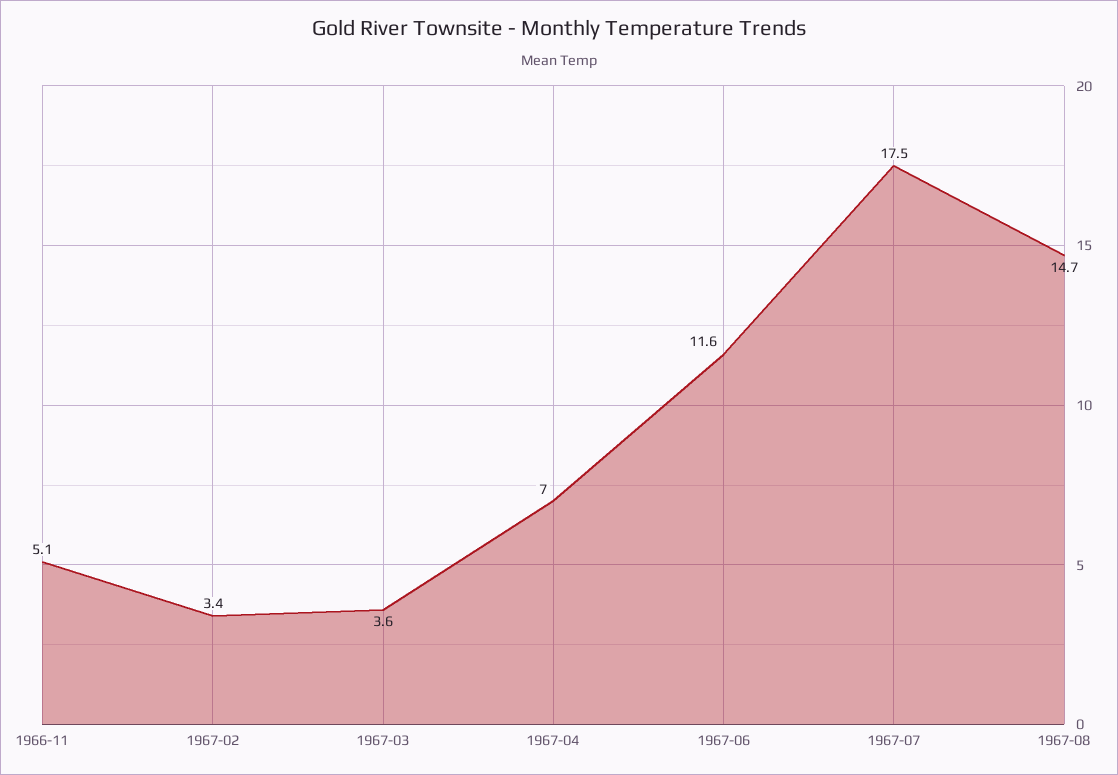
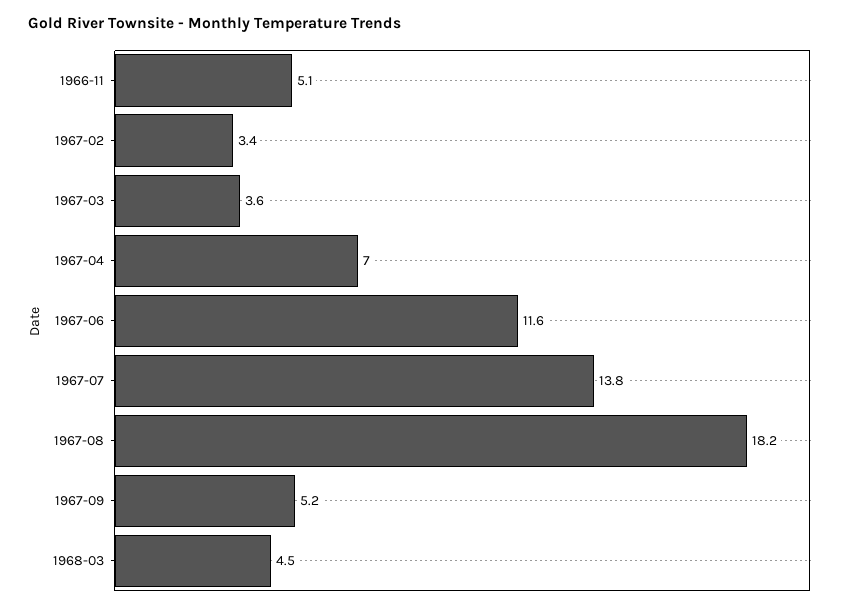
1967-07: 17.5 -> 13.8
1967-08: 14.7 -> 18.2
1967-09: none -> 5.2
1968-03: none -> 4.5

